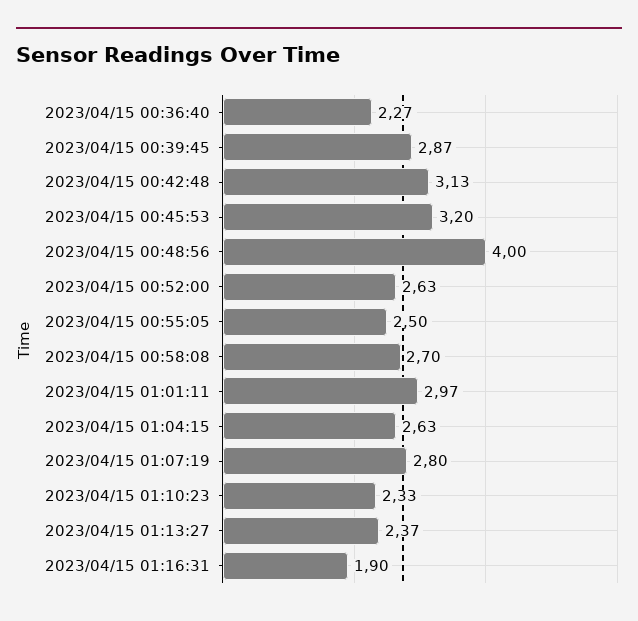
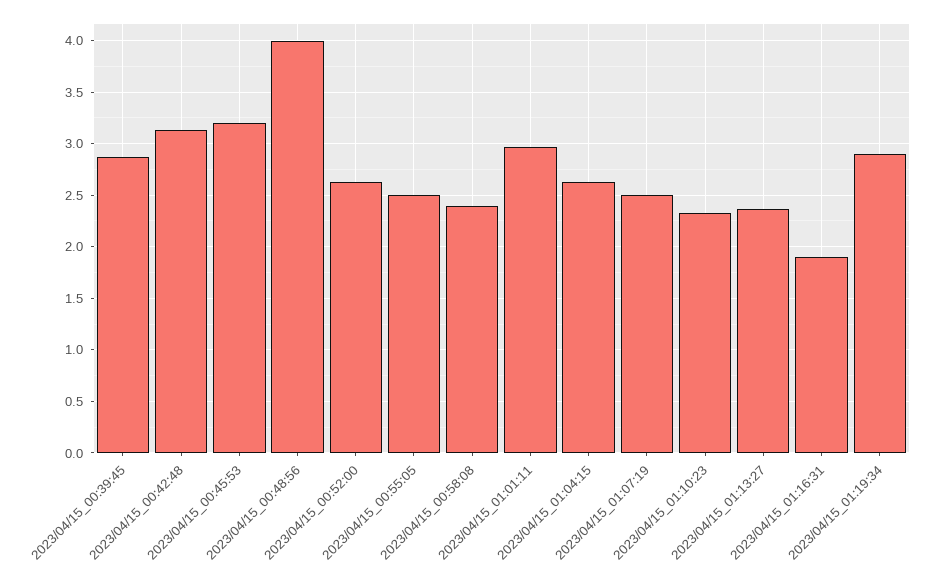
2023/04/15 00:36:40: 2.27 -> none
2023/04/15 00:58:08: 2.7 -> 2.4
2023/04/15 01:07:19: 2.8 -> 2.5
2023/04/15_01:19:34: none -> 2.9

